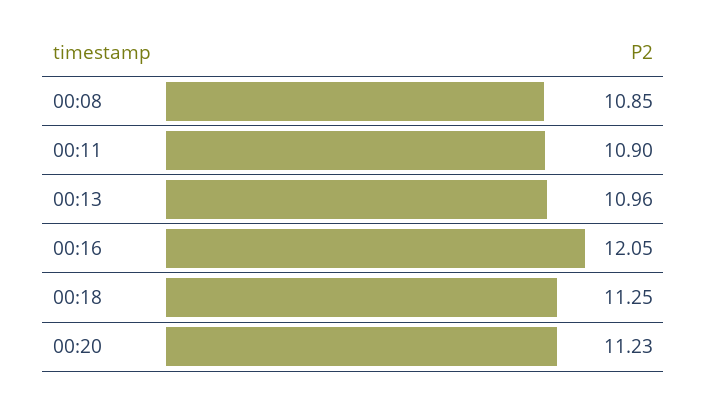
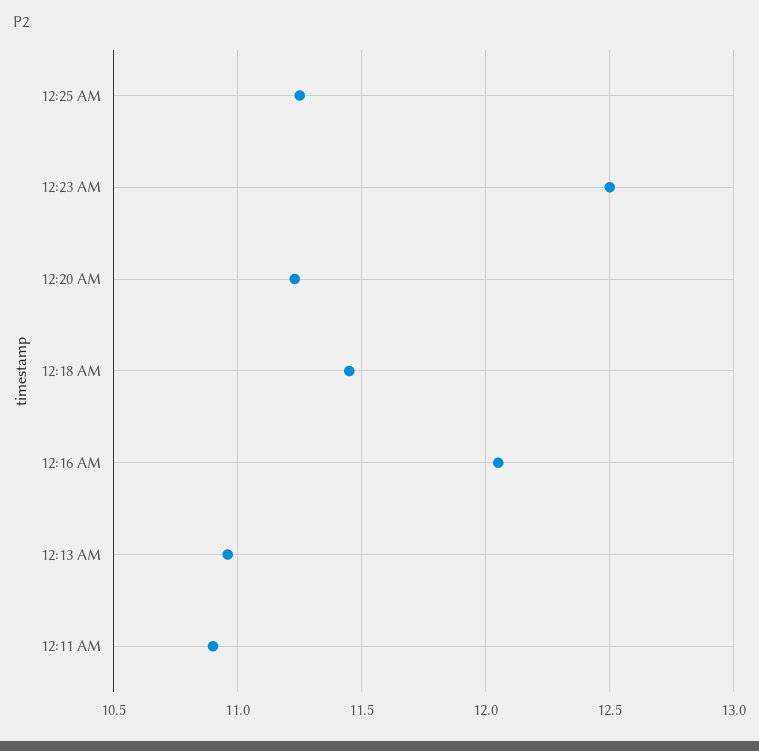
00:08: 10.85 -> none
00:18: 11.25 -> 11.45
12:25 AM: none -> 11.25
12:23 AM: none -> 12.5

